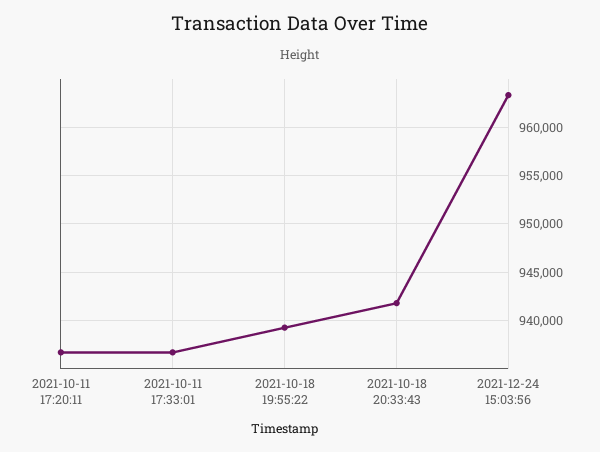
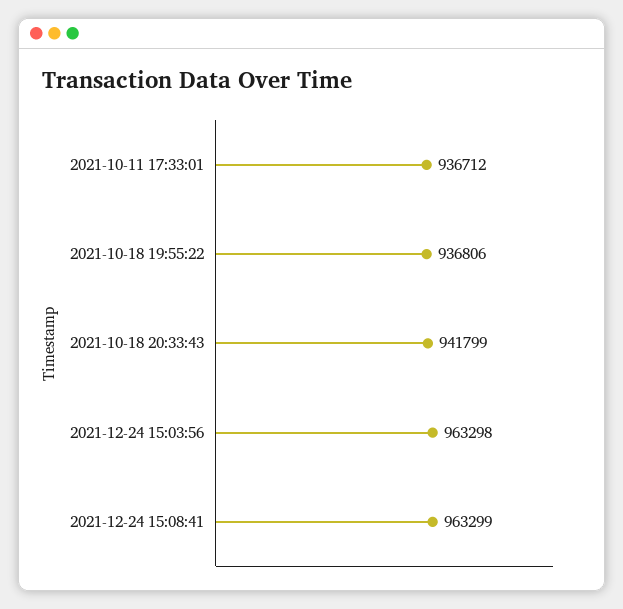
2021-10-11 17:20:11: 937000 -> none
2021-10-18 19:55:22: 939000 -> 936806
2021-12-24 15:08:41: none -> 963299

